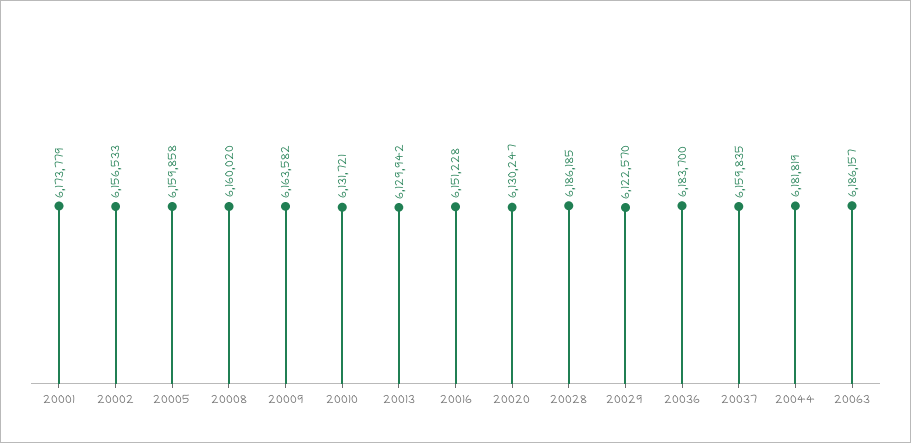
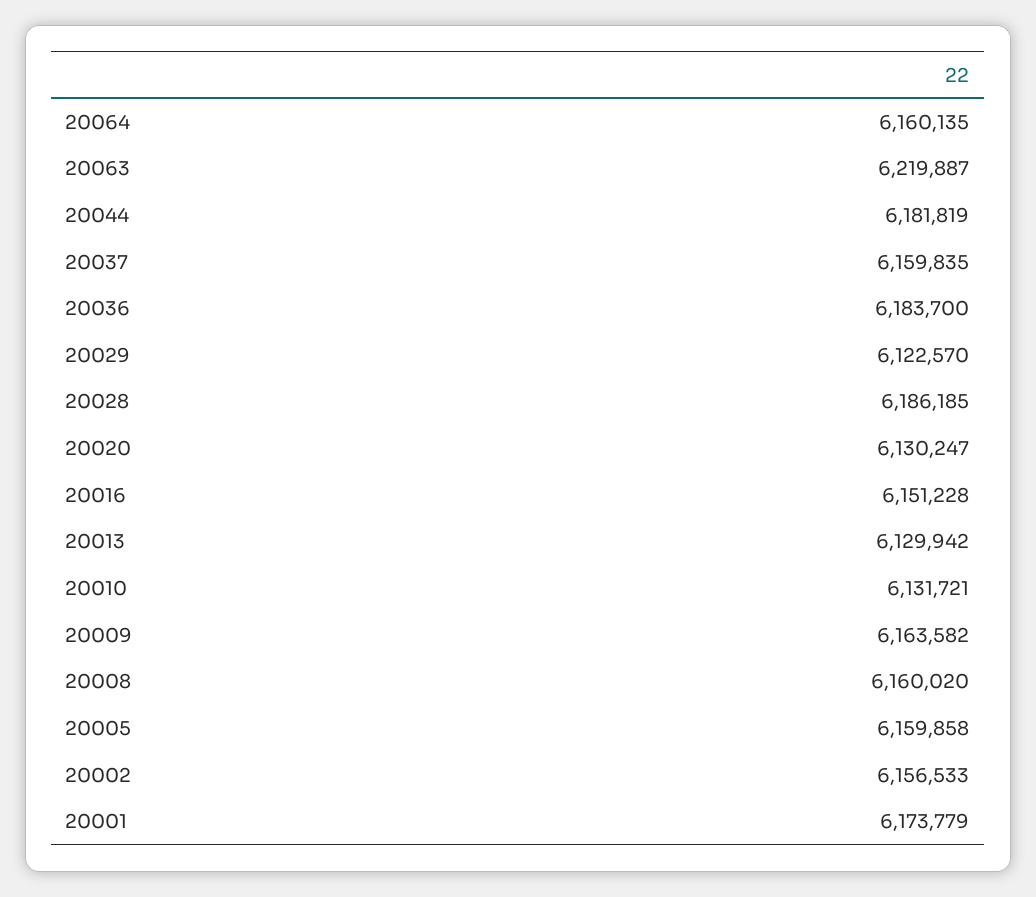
20063: 6186157 -> 6219887
20064: none -> 6160135

